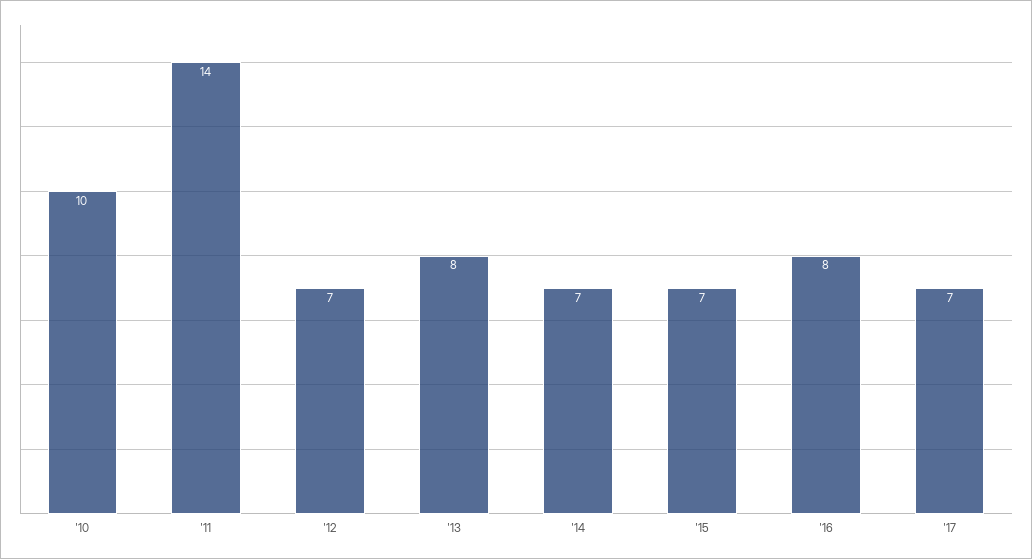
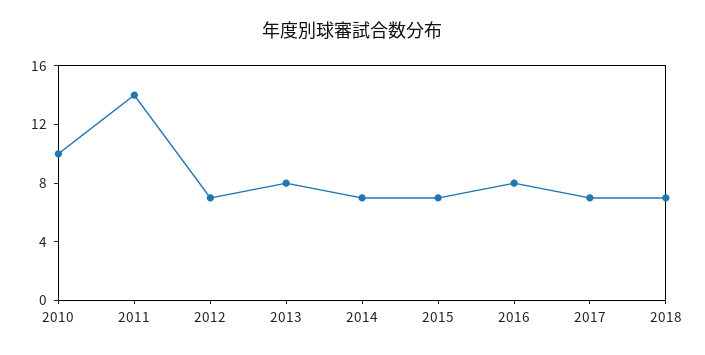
2018: none -> 7

